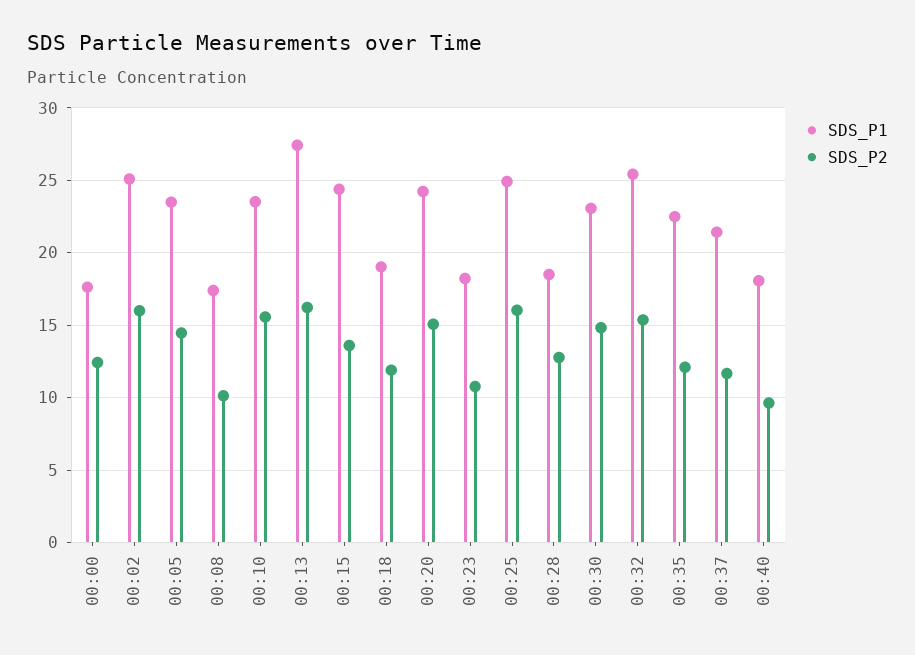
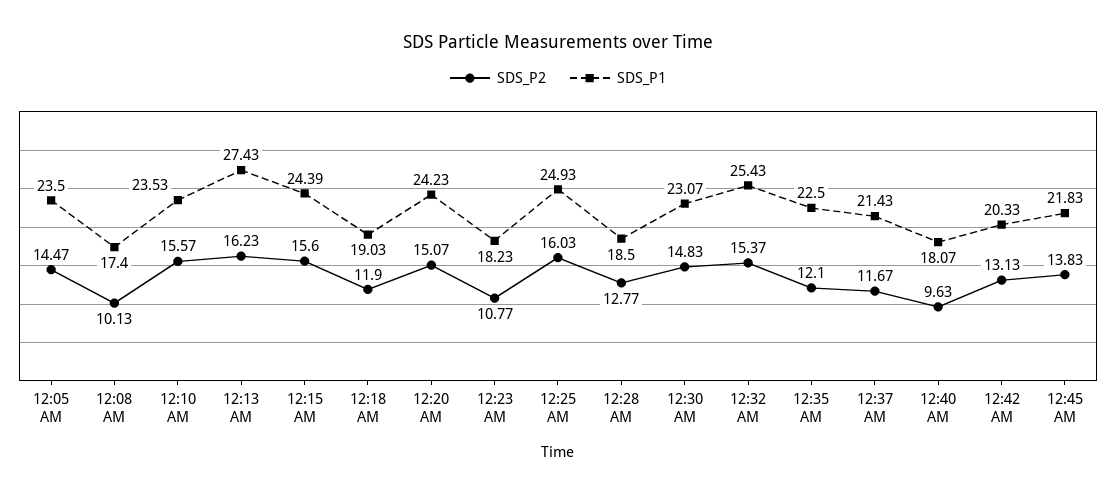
SDS_P1, 00:00: 17.5 -> none
SDS_P2, 00:00: 12.5 -> none
SDS_P1, 00:02: 25 -> none
SDS_P2, 00:02: 16 -> none
SDS_P2, 00:15: 13.5 -> 15.6
SDS_P2, 12:42 AM: none -> 13.13
SDS_P1, 12:42 AM: none -> 20.33
SDS_P2, 12:45 AM: none -> 13.83
SDS_P1, 12:45 AM: none -> 21.83

